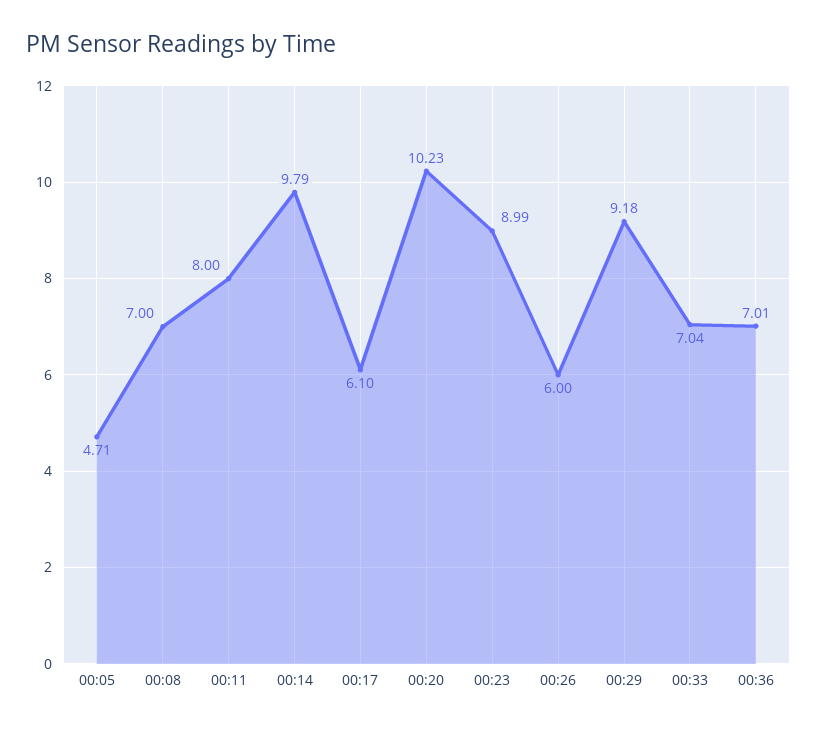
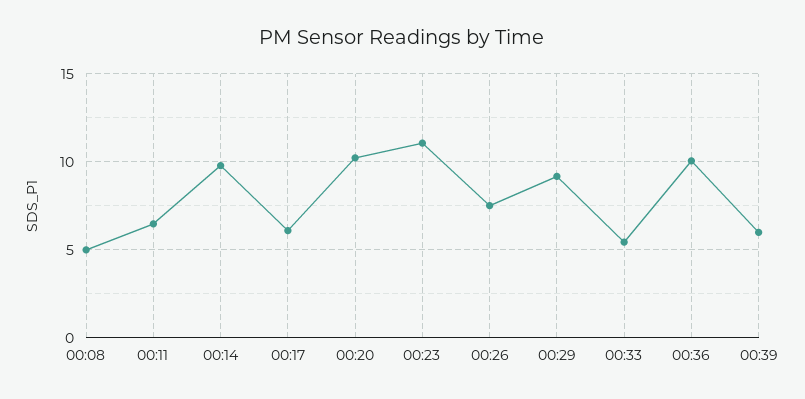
00:05: 4.71 -> none
00:08: 7 -> 5
00:11: 8 -> 6.5
00:23: 8.99 -> 11
00:26: 6 -> 7.5
00:33: 7.04 -> 5.5
00:36: 7.01 -> 10
00:39: none -> 6

